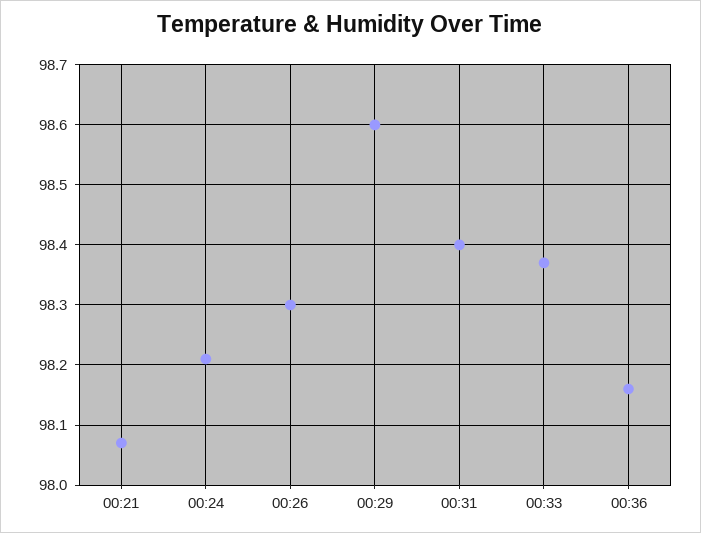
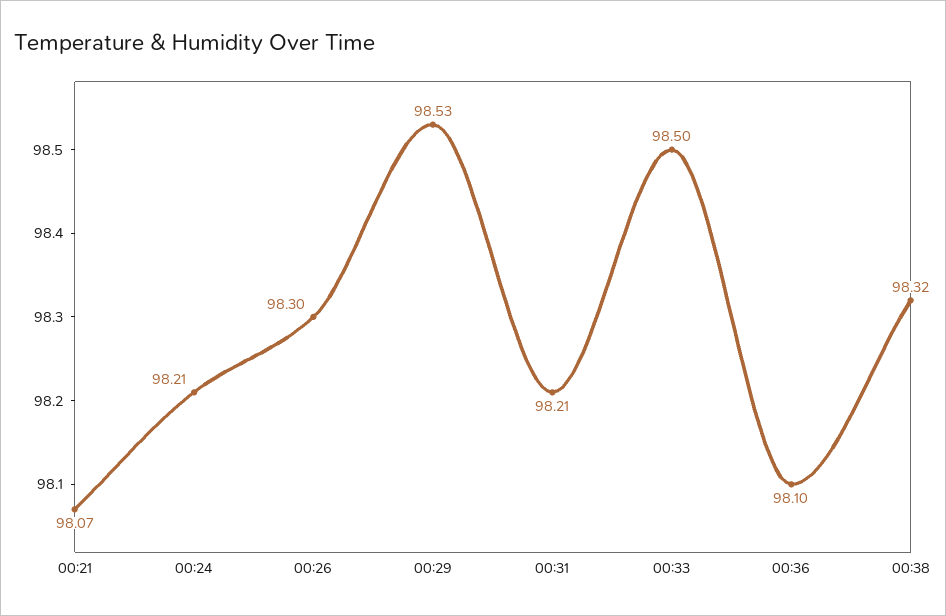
00:29: 98.6 -> 98.53
00:31: 98.4 -> 98.21
00:33: 98.37 -> 98.5
00:36: 98.16 -> 98.1
00:38: none -> 98.32

